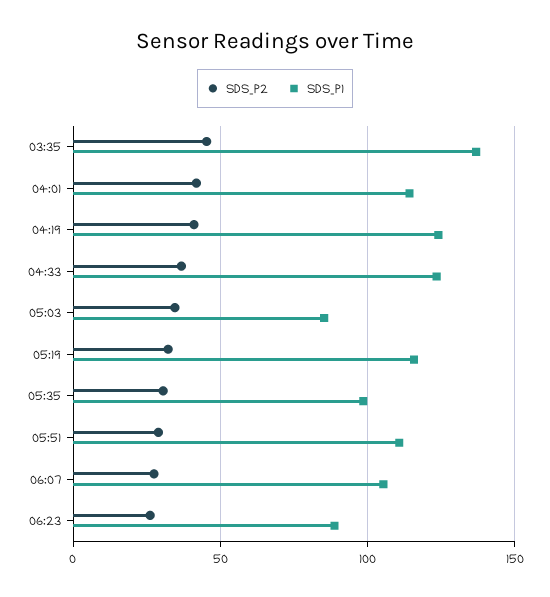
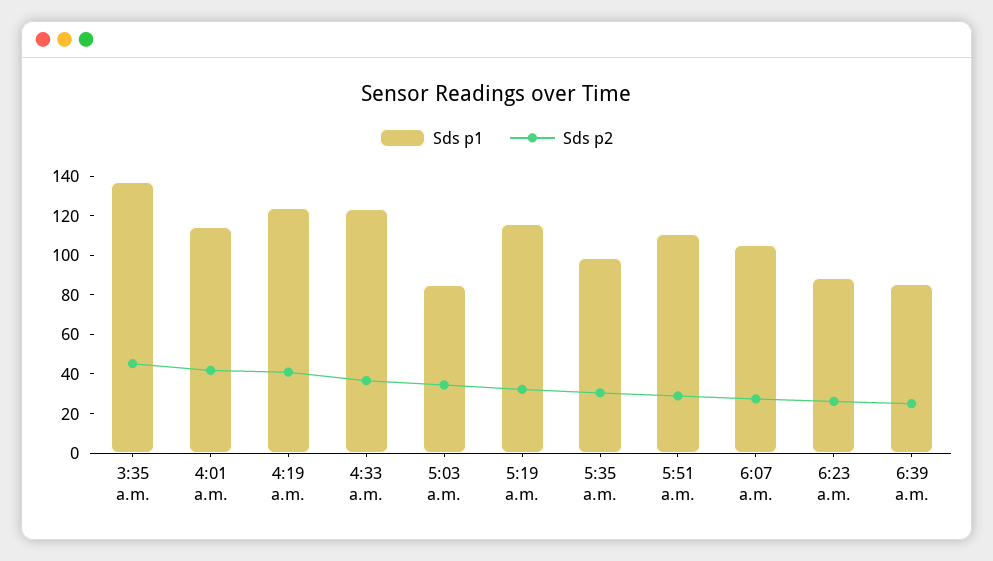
SDS_P1, 6:39 a.m.: none -> 85
SDS_P2, 6:39 a.m.: none -> 25

